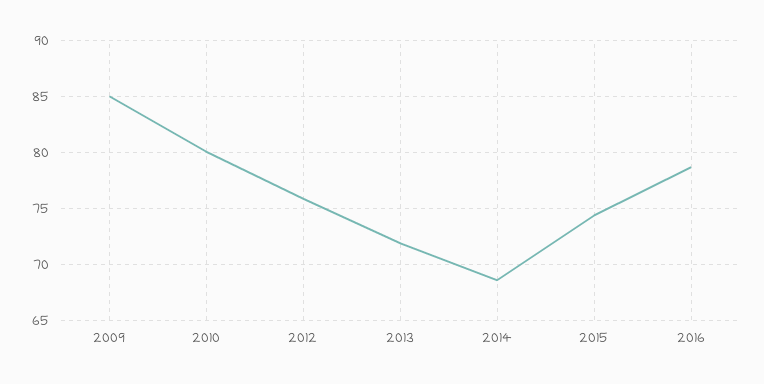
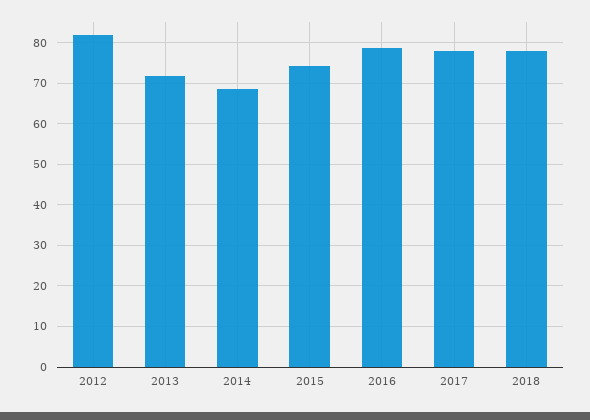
2009: 85 -> none
2010: 80 -> none
2012: 76 -> 82
2017: none -> 78
2018: none -> 78

